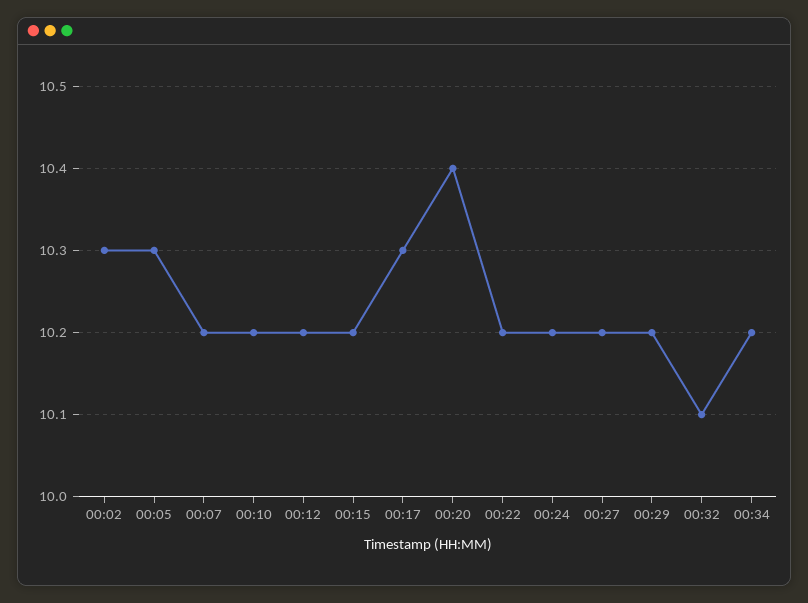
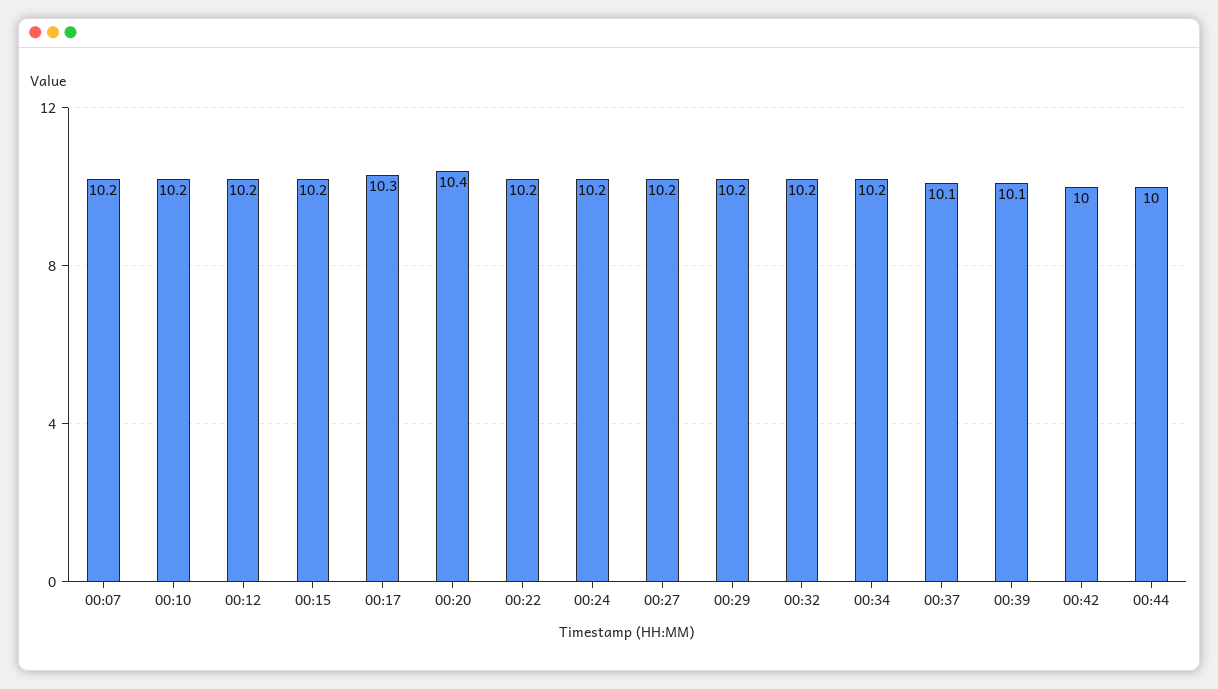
00:02: 10.3 -> none
00:05: 10.3 -> none
00:32: 10.1 -> 10.2
00:37: none -> 10.1
00:39: none -> 10.1
00:42: none -> 10
00:44: none -> 10

